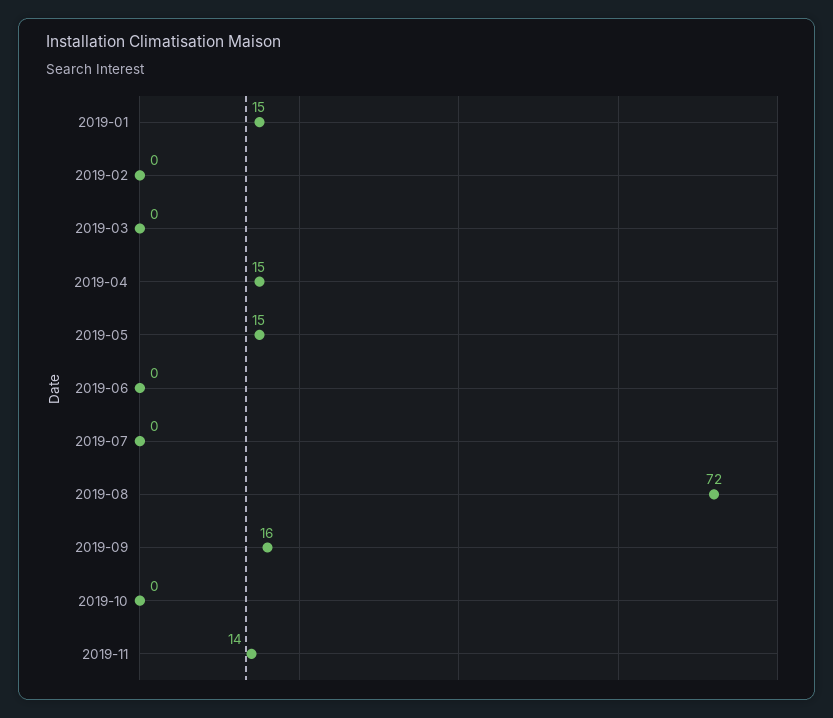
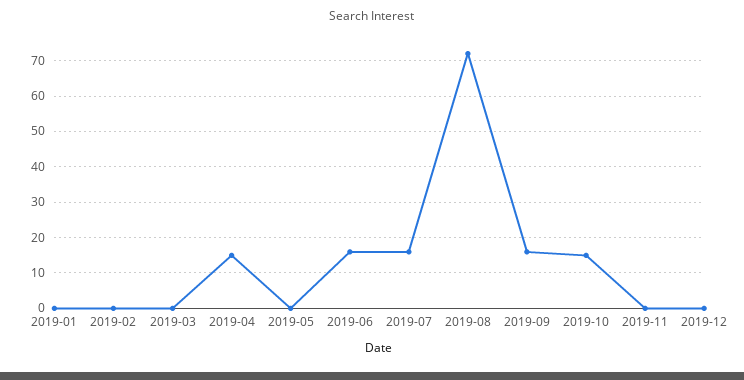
2019-01: 15 -> 0
2019-05: 15 -> 0
2019-06: 0 -> 15
2019-07: 0 -> 15
2019-10: 0 -> 15
2019-11: 14 -> 0
2019-12: none -> 0

